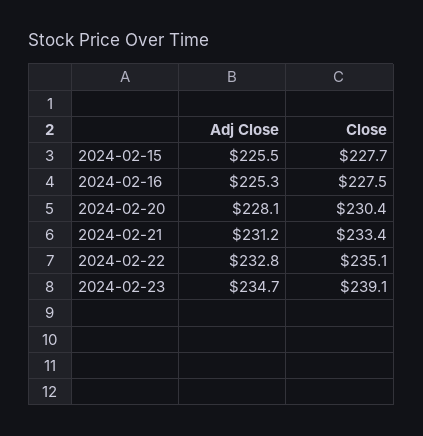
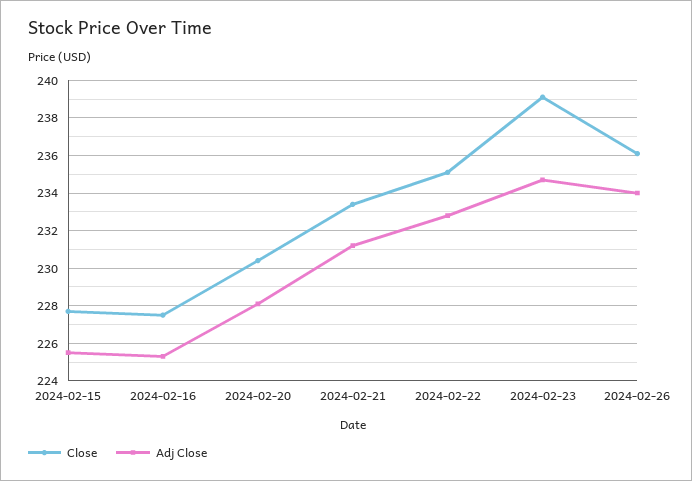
Close, 2024-02-26: none -> 236
Adj Close, 2024-02-26: none -> 234

